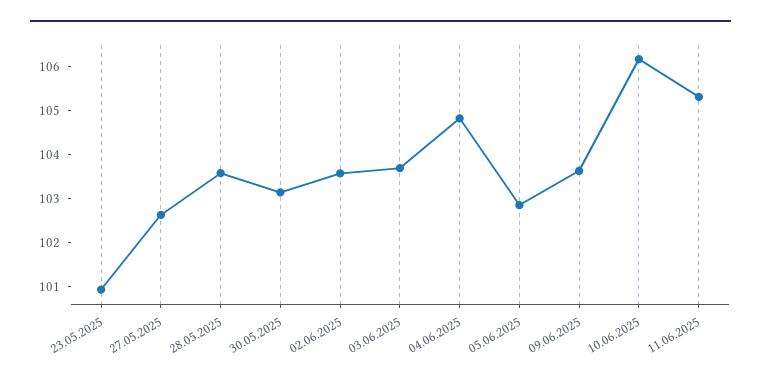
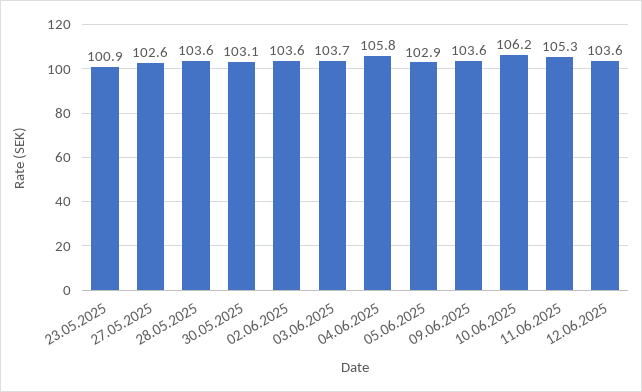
04.06.2025: 104.8 -> 105.8
12.06.2025: none -> 103.6

